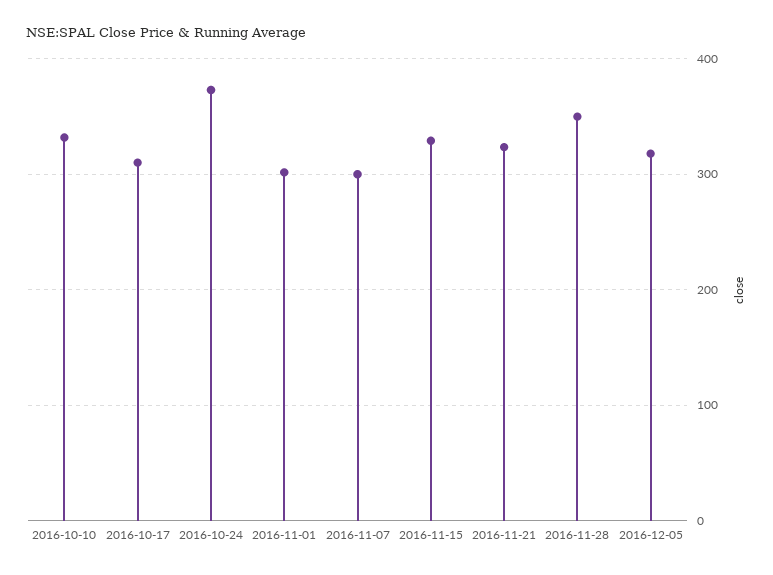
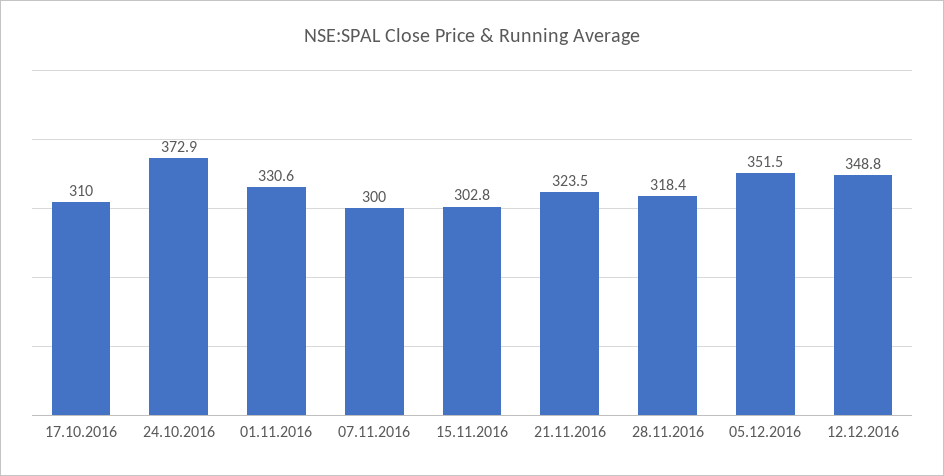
2016-10-10: 330 -> none
2016-11-01: 300 -> 330.6
2016-11-15: 330 -> 302.8
2016-11-28: 350 -> 318.4
2016-12-05: 320 -> 351.5
12.12.2016: none -> 348.8

